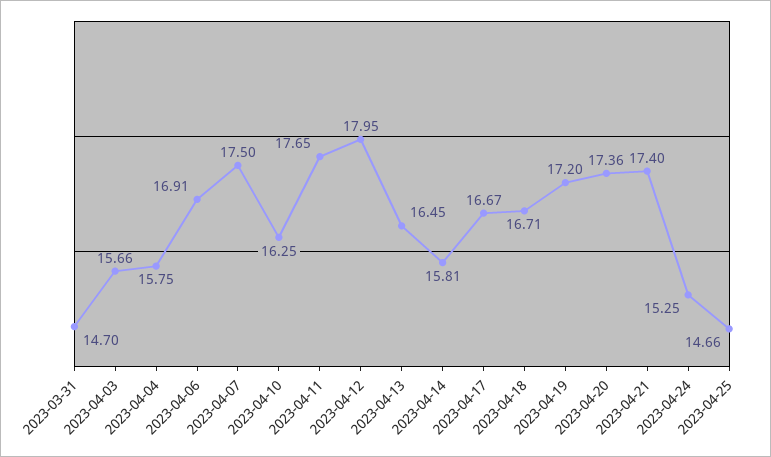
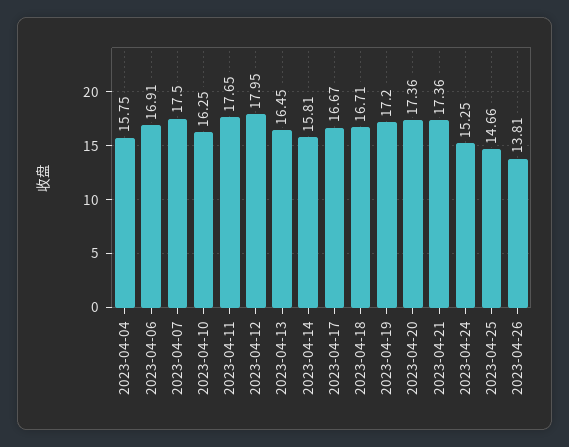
2023-03-31: 14.7 -> none
2023-04-03: 15.66 -> none
2023-04-21: 17.4 -> 17.36
2023-04-26: none -> 13.81

